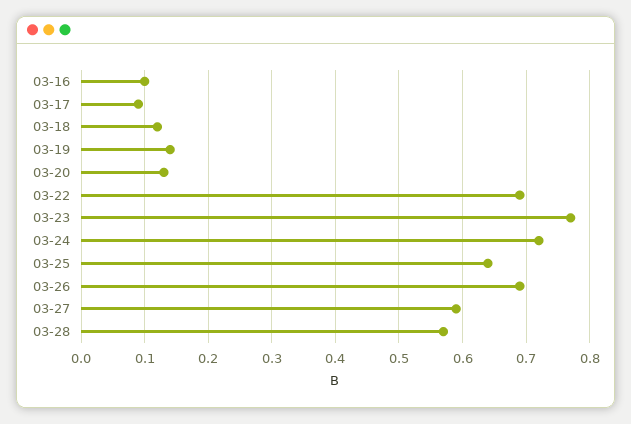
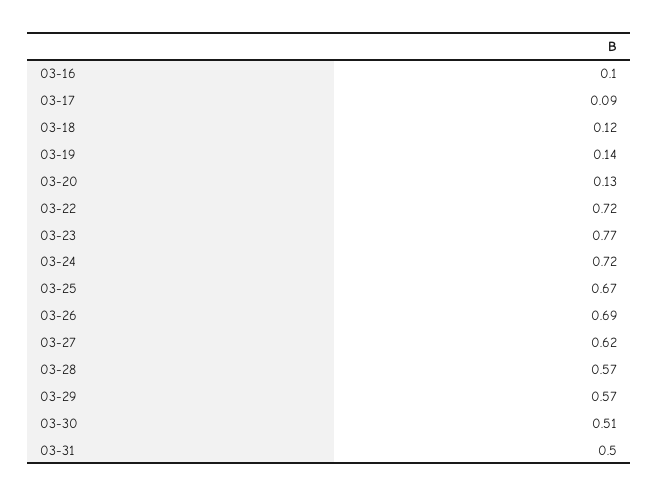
03-22: 0.69 -> 0.72
03-25: 0.64 -> 0.67
03-27: 0.59 -> 0.62
03-29: none -> 0.57
03-30: none -> 0.51
03-31: none -> 0.5

